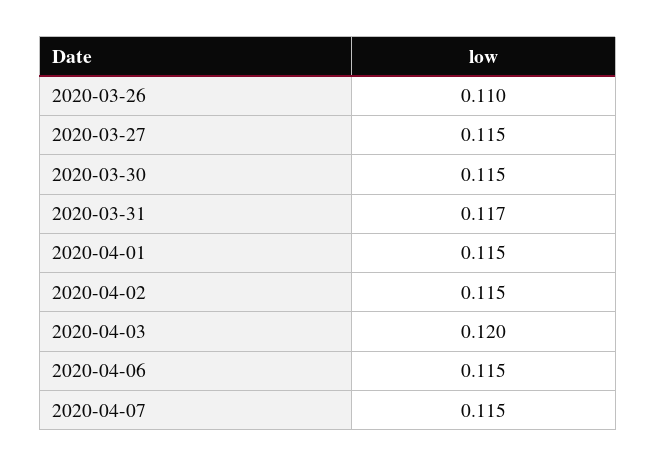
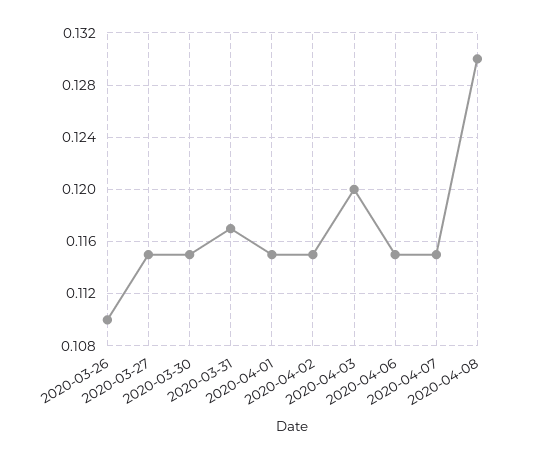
2020-04-08: none -> 0.13

